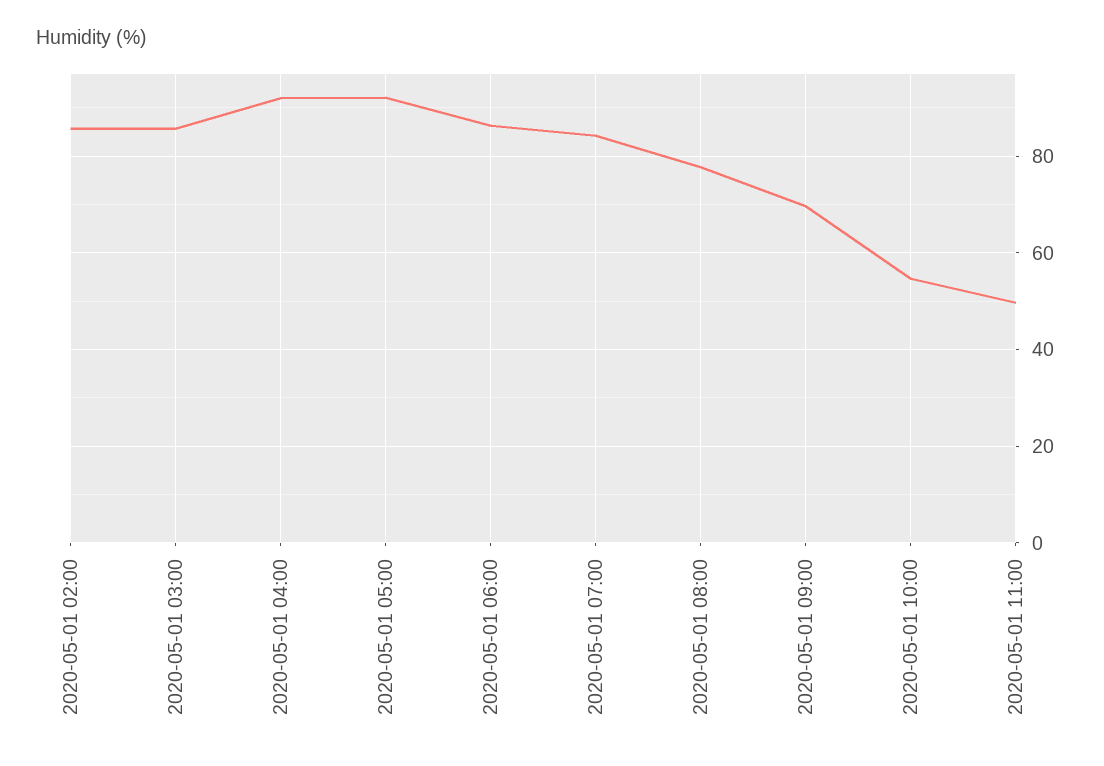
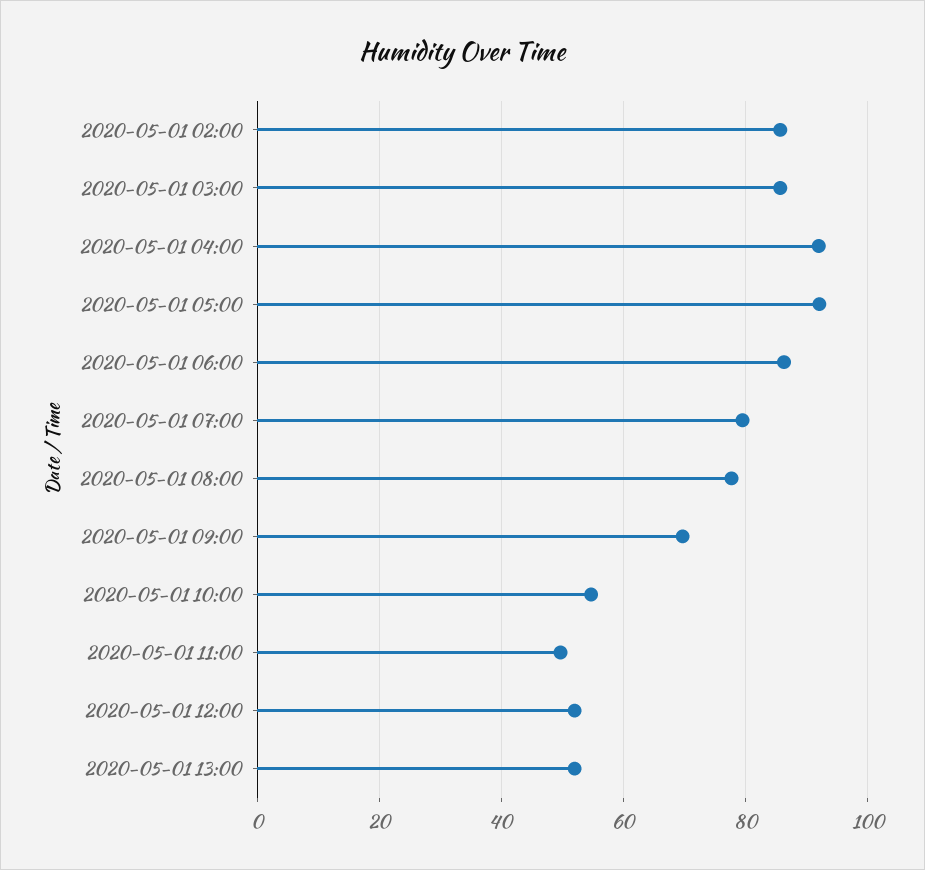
2020-05-01 07:00: 84 -> 80
2020-05-01 12:00: none -> 52
2020-05-01 13:00: none -> 52

